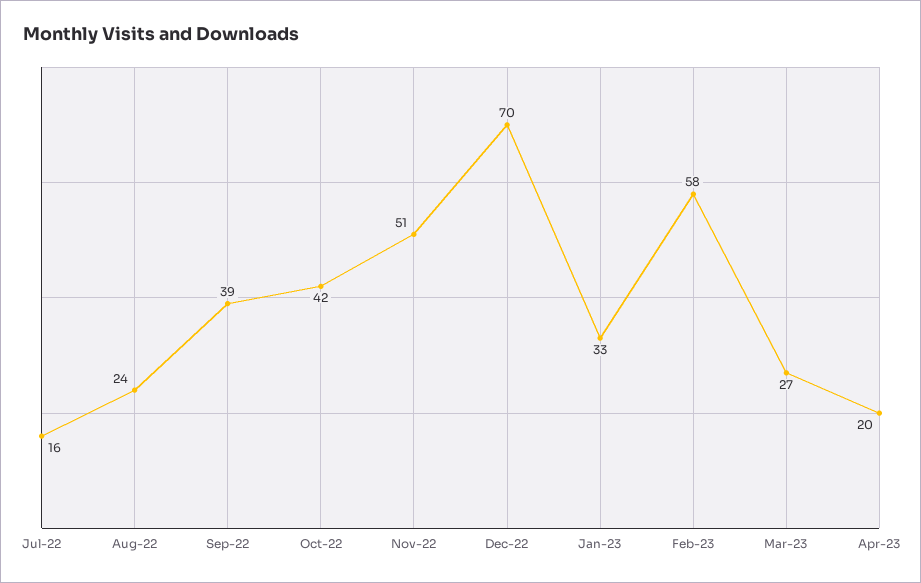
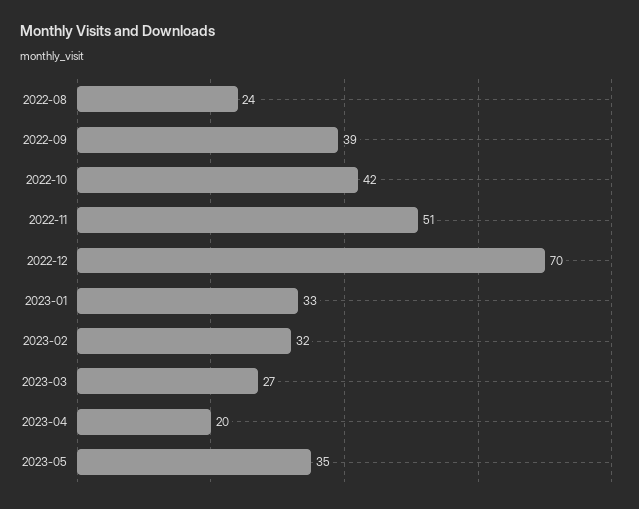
Jul-22: 16 -> none
Feb-23: 58 -> 32
2023-05: none -> 35

